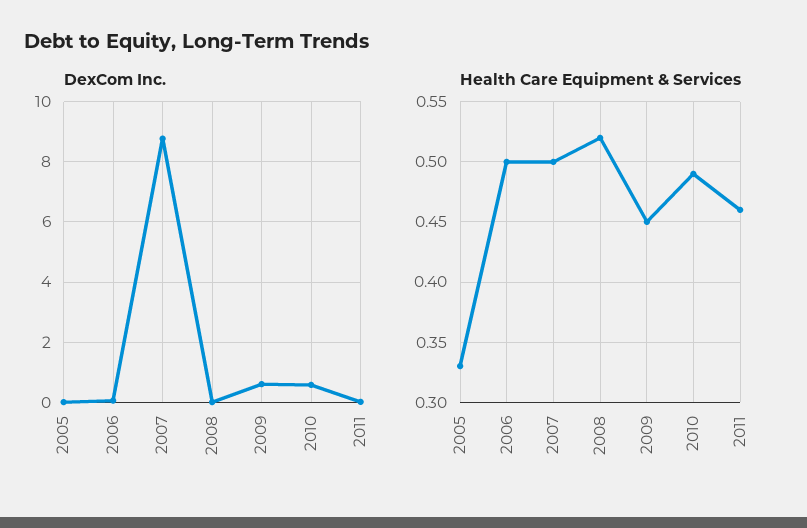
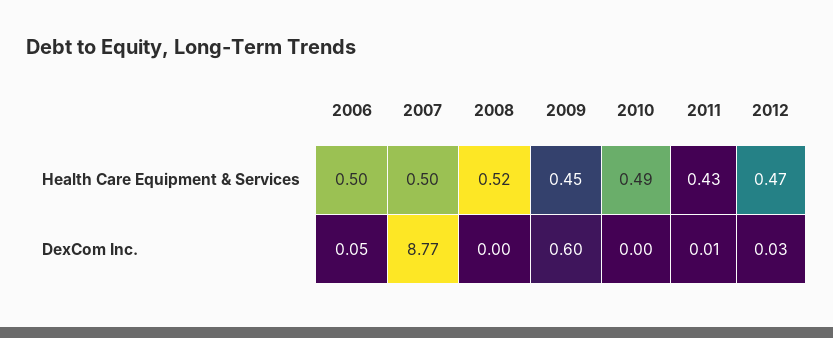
DexCom Inc., 2005: 0 -> none
DexCom Inc., 2010: 0.6 -> 0
Health Care Equipment & Services, 2005: 0.33 -> none
Health Care Equipment & Services, 2011: 0.46 -> 0.43
Health Care Equipment & Services, 2012: none -> 0.47
DexCom Inc., 2012: none -> 0.03

